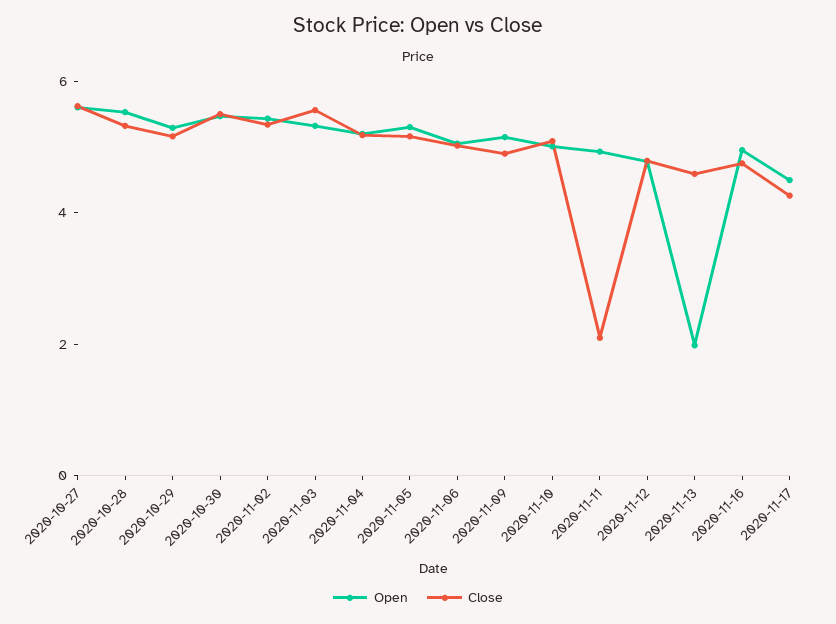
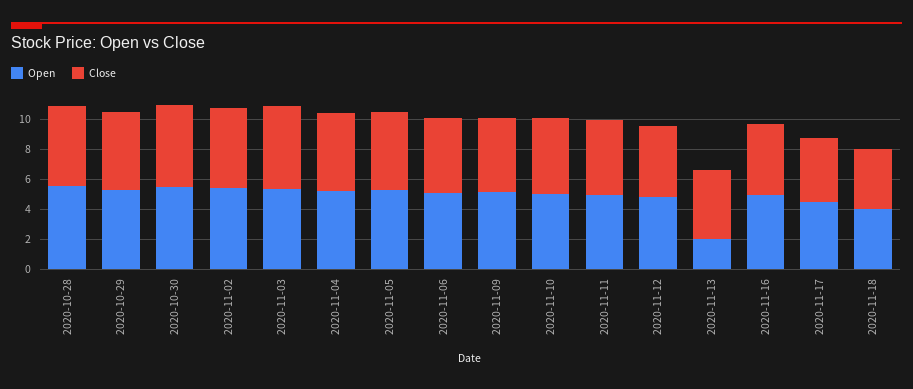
Open, 2020-10-27: 5.5 -> none
Close, 2020-10-27: 5.5 -> none
Close, 2020-11-11: 2 -> 5
Open, 2020-11-18: none -> 4
Close, 2020-11-18: none -> 4

